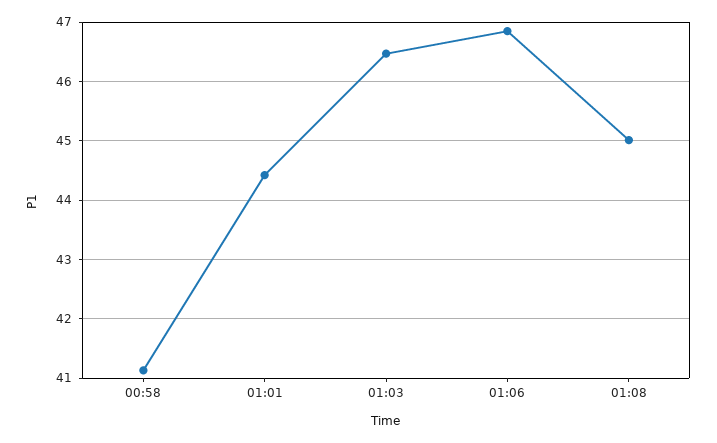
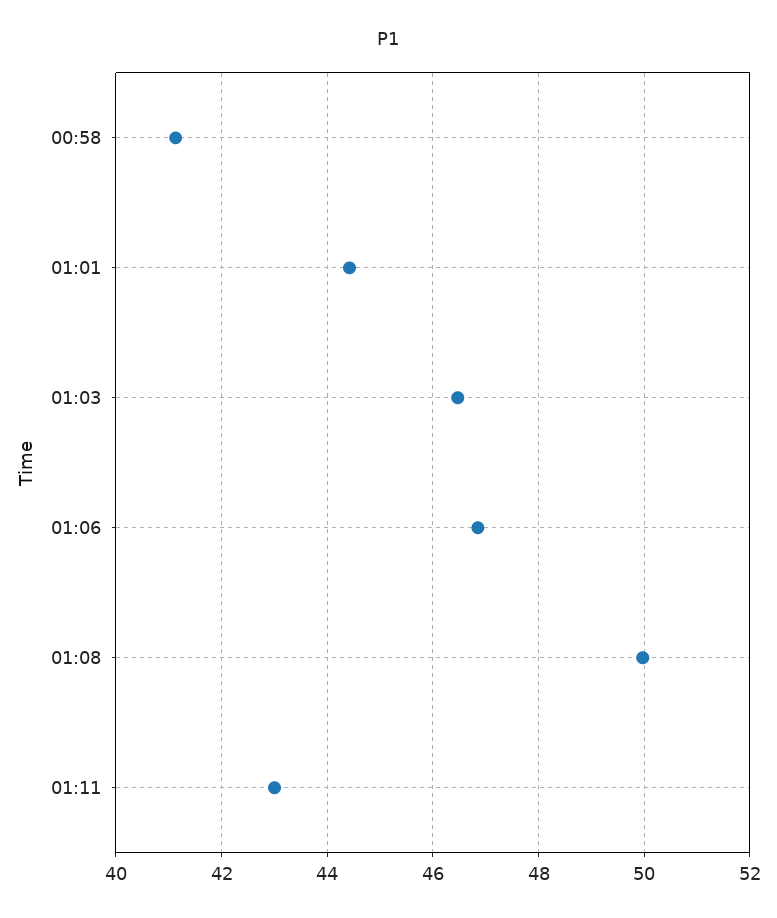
01:08: 45 -> 50
01:11: none -> 43

